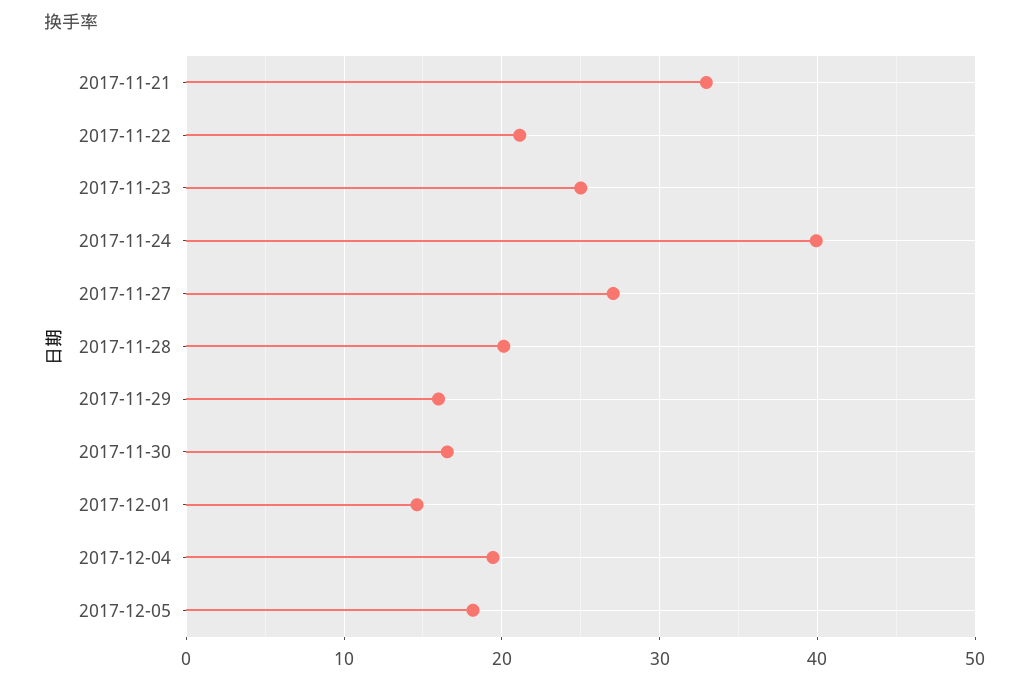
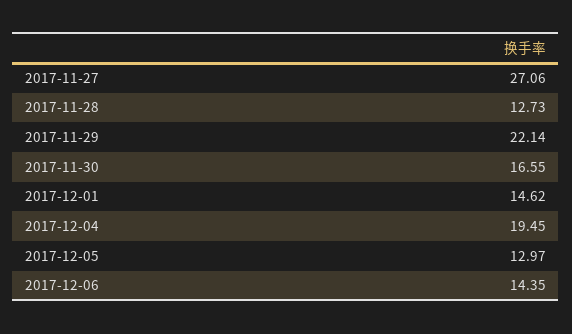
2017-11-21: 33 -> none
2017-11-22: 21 -> none
2017-11-23: 25 -> none
2017-11-24: 40 -> none
2017-11-28: 20 -> 12.73
2017-11-29: 16 -> 22.14
2017-12-05: 18 -> 12.97
2017-12-06: none -> 14.35

